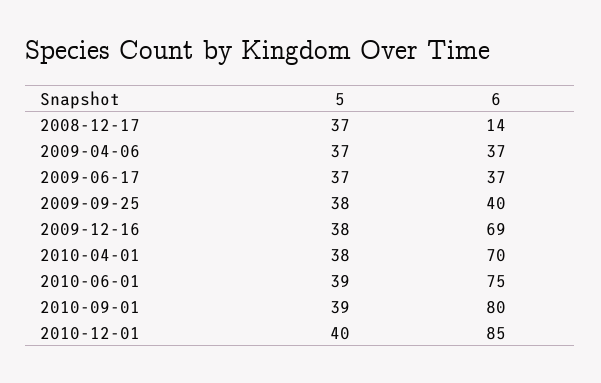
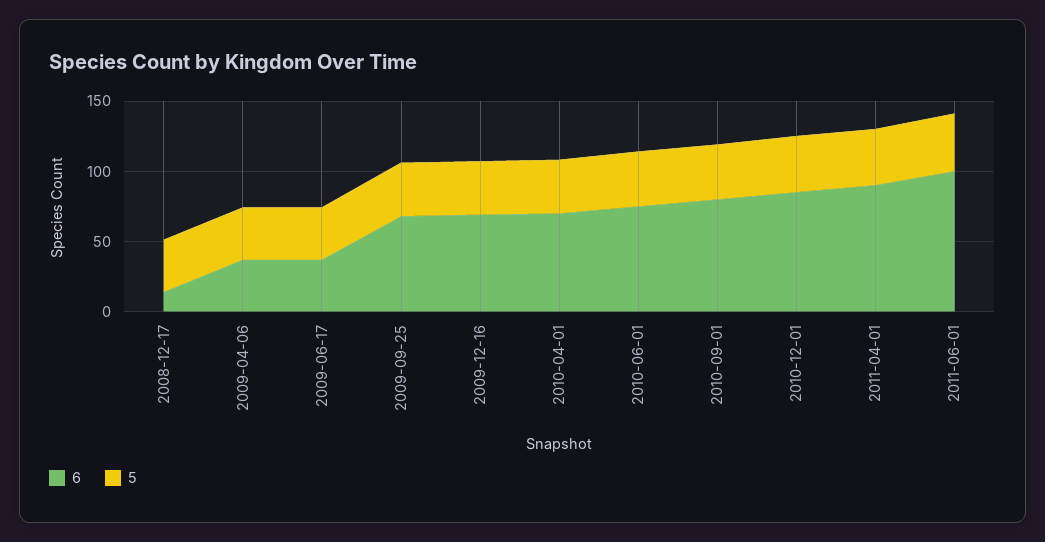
6, 2009-09-25: 40 -> 70
6, 2011-04-01: none -> 90
5, 2011-04-01: none -> 40
6, 2011-06-01: none -> 100
5, 2011-06-01: none -> 40

